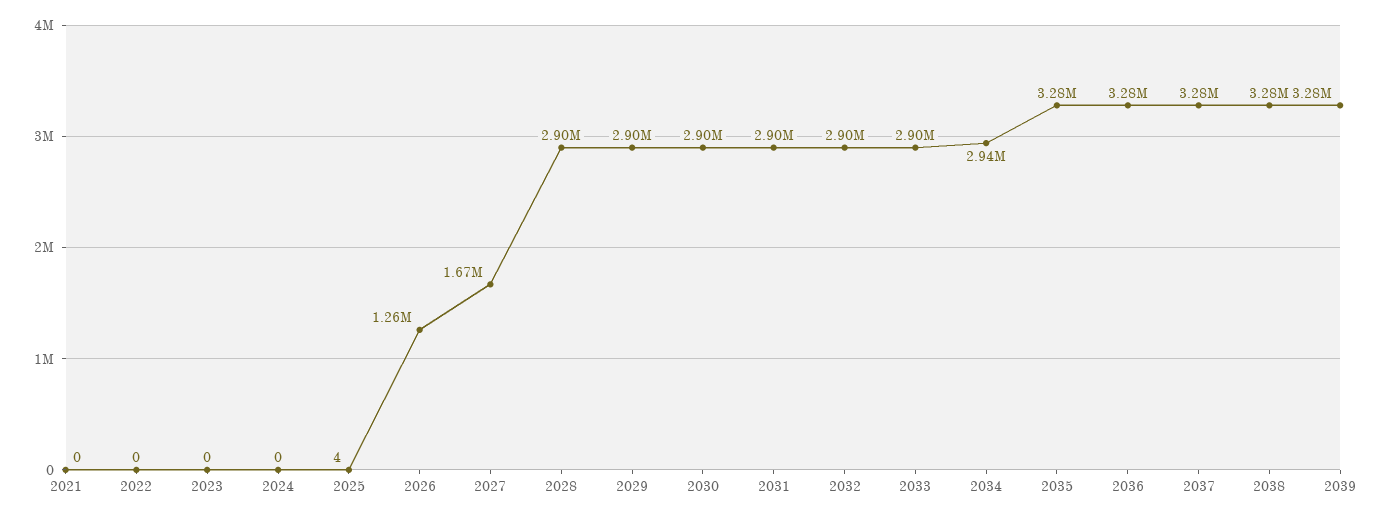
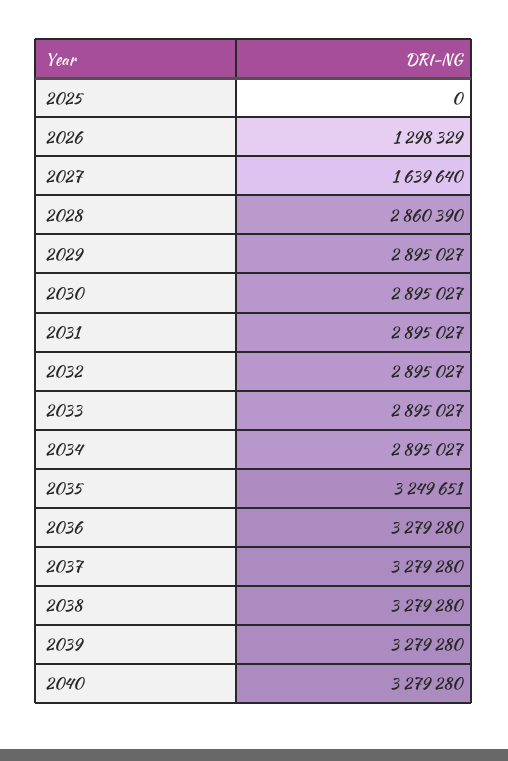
2021: 0 -> none
2022: 0 -> none
2023: 0 -> none
2024: 0 -> none
2025: 4 -> 0
2026: 1260000 -> 1298329
2027: 1670000 -> 1639640
2028: 2900000 -> 2860390
2034: 2940000 -> 2895027
2035: 3280000 -> 3249651
2040: none -> 3279280

